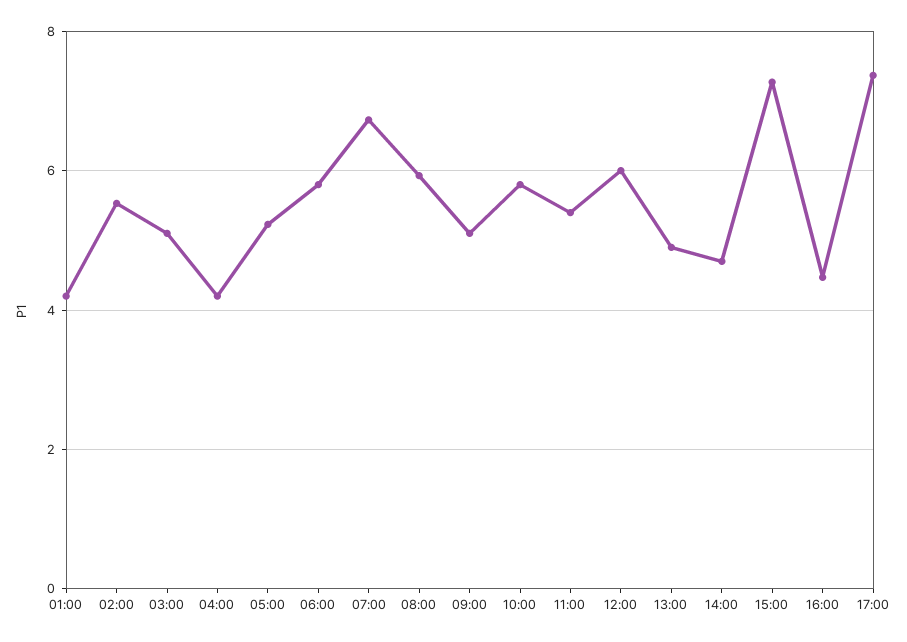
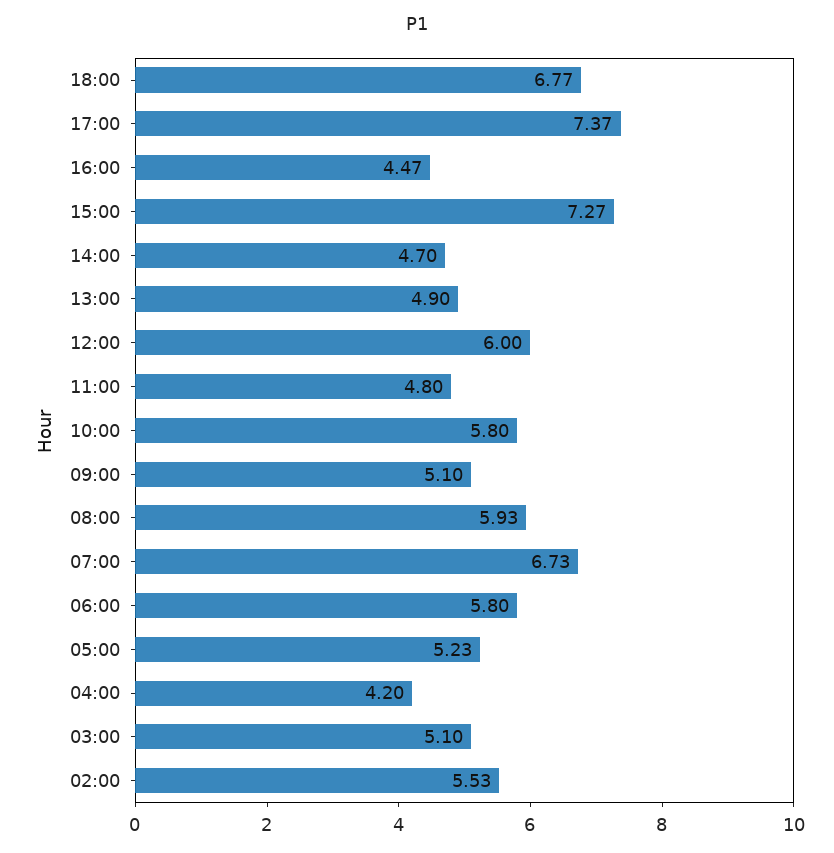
01:00: 4.2 -> none
11:00: 5.4 -> 4.8
18:00: none -> 6.77

